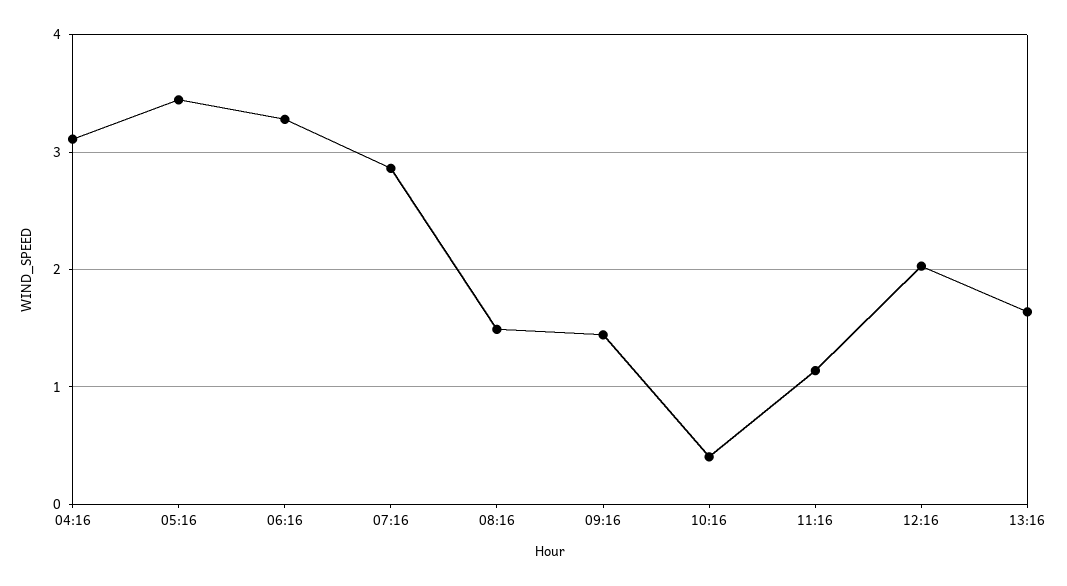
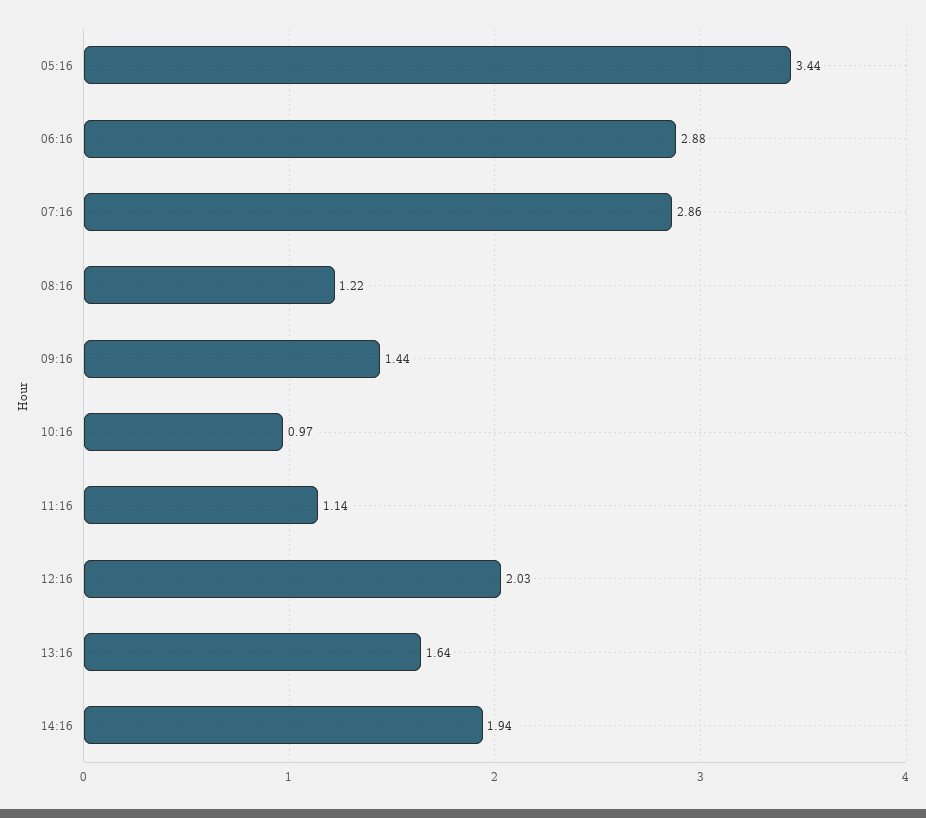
04:16: 3.1 -> none
06:16: 3.3 -> 2.88
08:16: 1.5 -> 1.22
10:16: 0.4 -> 0.97
14:16: none -> 1.94

